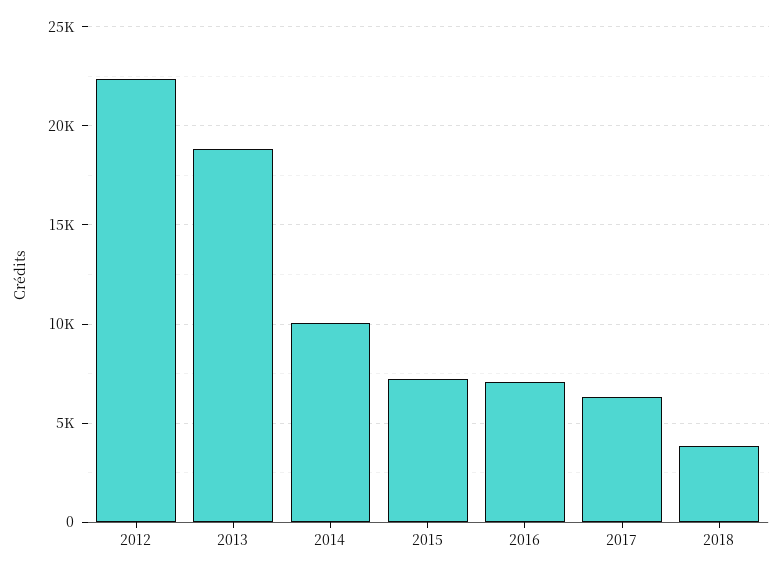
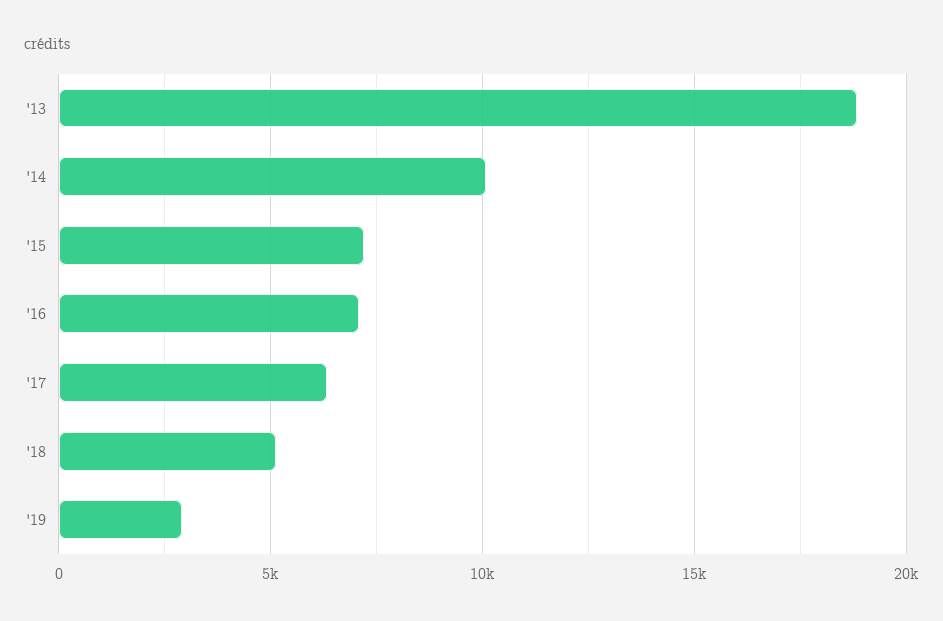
2012: 22500 -> none
2018: 4000 -> 5000
'19: none -> 3000

